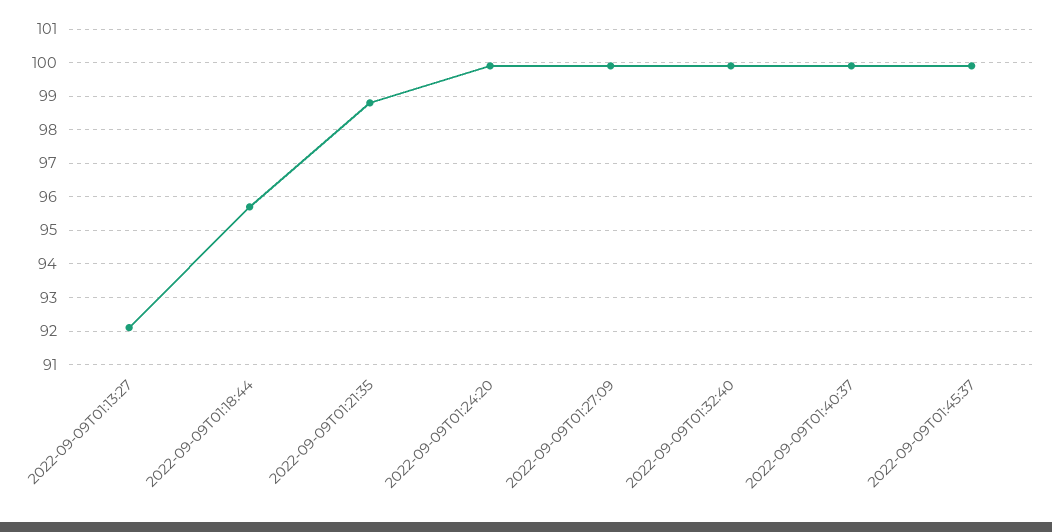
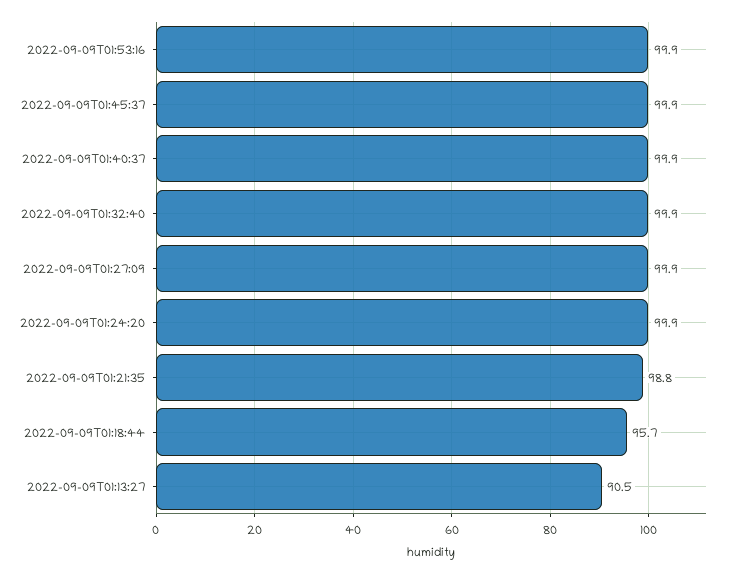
2022-09-09T01:13:27: 92 -> 90.5
2022-09-09T01:53:16: none -> 99.9

